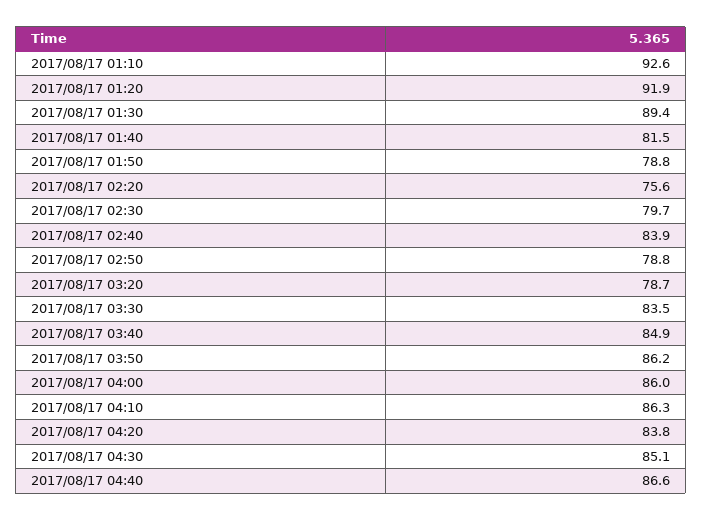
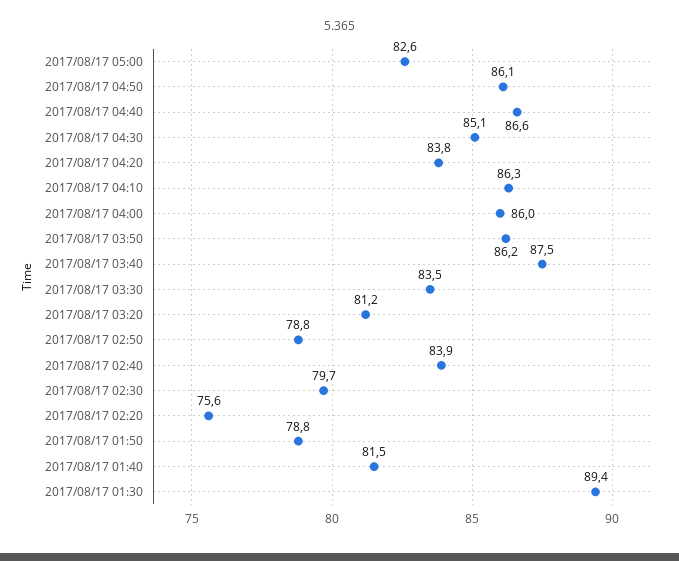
2017/08/17 01:10: 92.6 -> none
2017/08/17 01:20: 91.9 -> none
2017/08/17 03:20: 78.7 -> 81.2
2017/08/17 03:40: 84.9 -> 87.5
2017/08/17 05:00: none -> 82.6
2017/08/17 04:50: none -> 86.1

